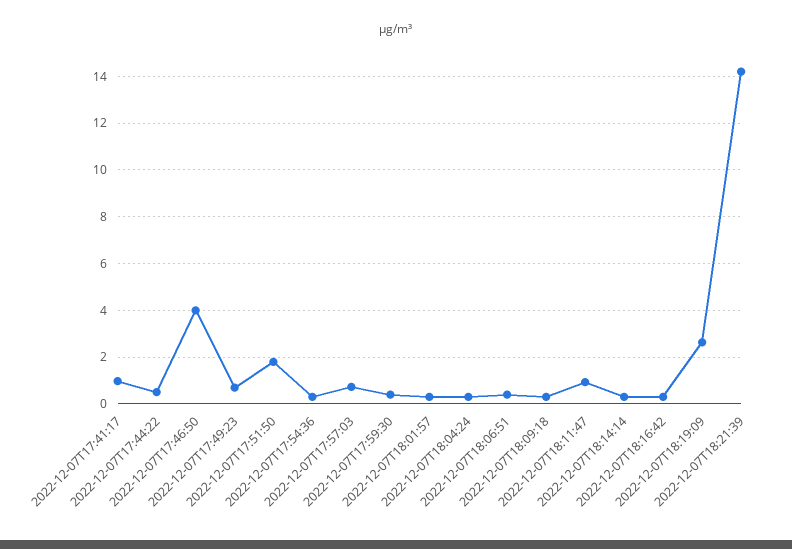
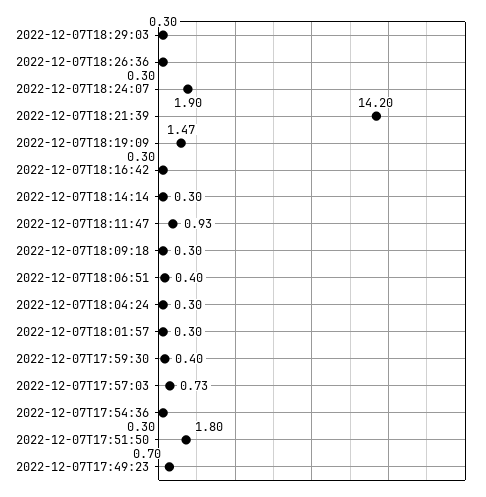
2022-12-07T17:41:17: 1 -> none
2022-12-07T17:44:22: 0.5 -> none
2022-12-07T17:46:50: 4 -> none
2022-12-07T18:19:09: 2.5 -> 1.47
2022-12-07T18:29:03: none -> 0.3
2022-12-07T18:26:36: none -> 0.3
2022-12-07T18:24:07: none -> 1.9

